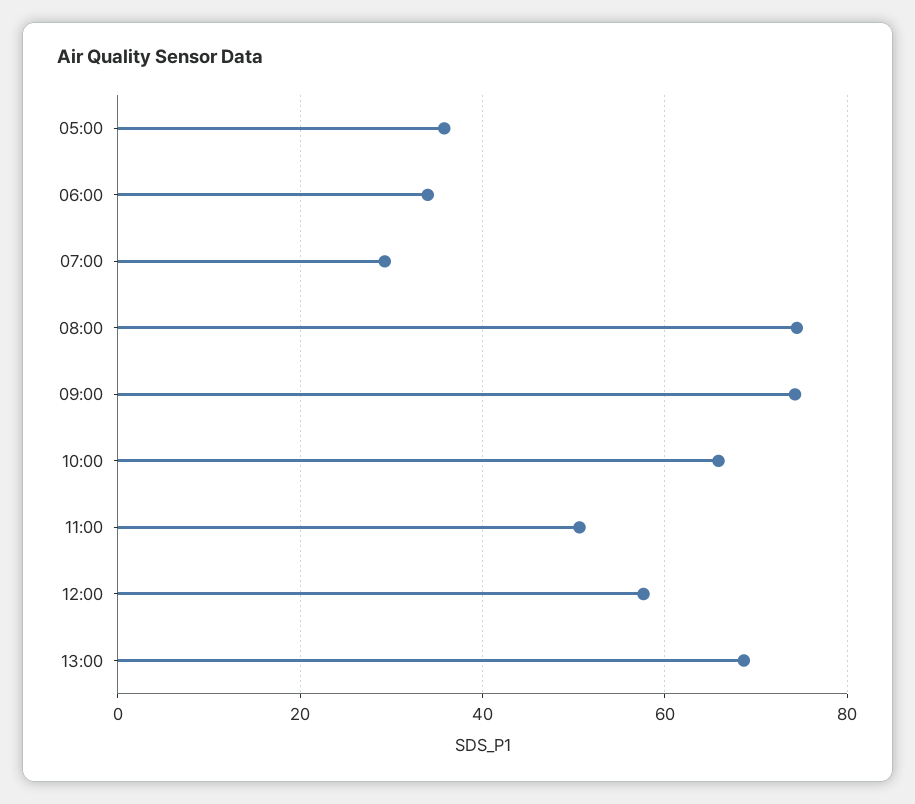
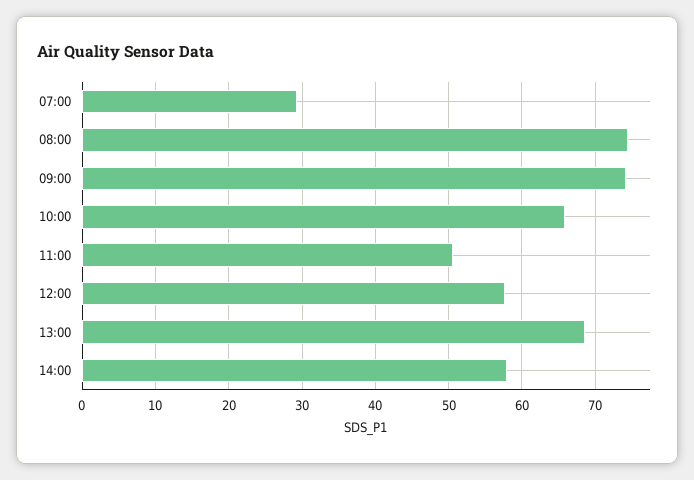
05:00: 36 -> none
06:00: 34 -> none
14:00: none -> 58

